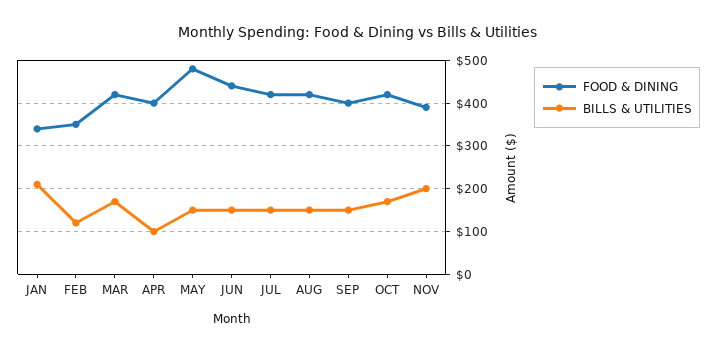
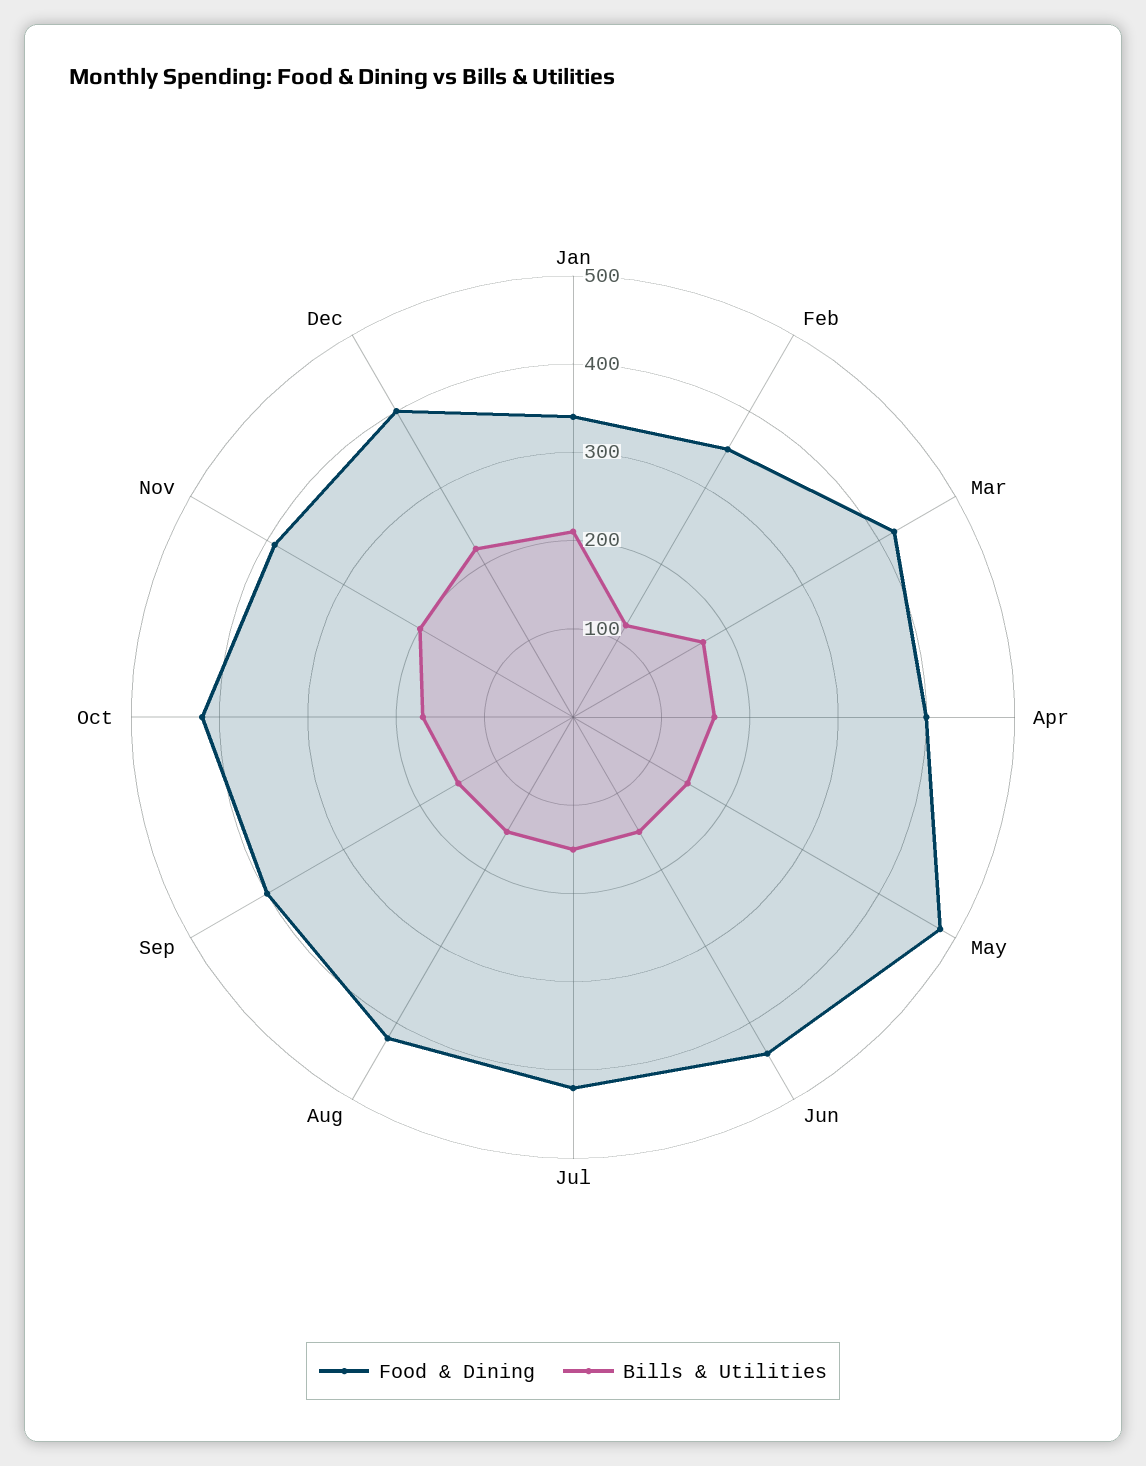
BILLS & UTILITIES, APR: 100 -> 160
FOOD & DINING, Dec: none -> 400
BILLS & UTILITIES, Dec: none -> 220

